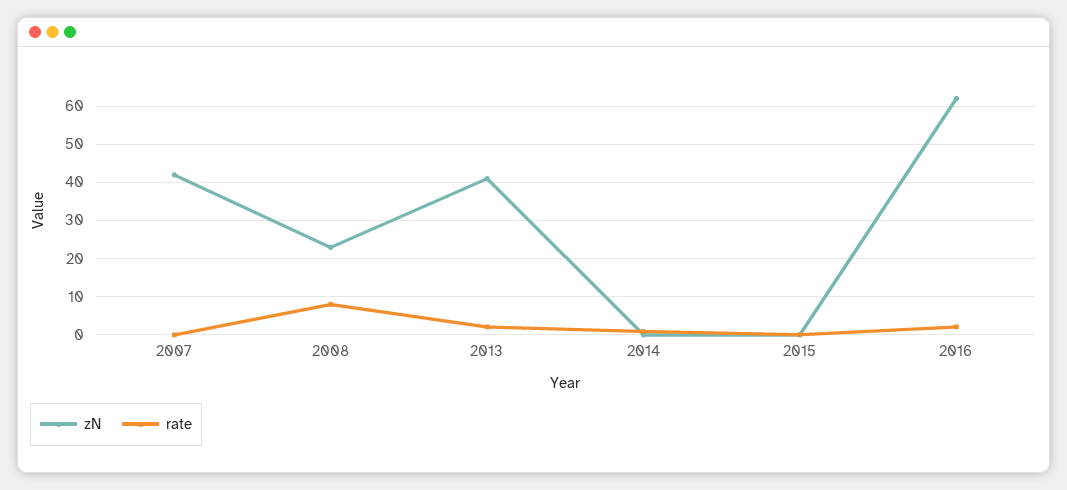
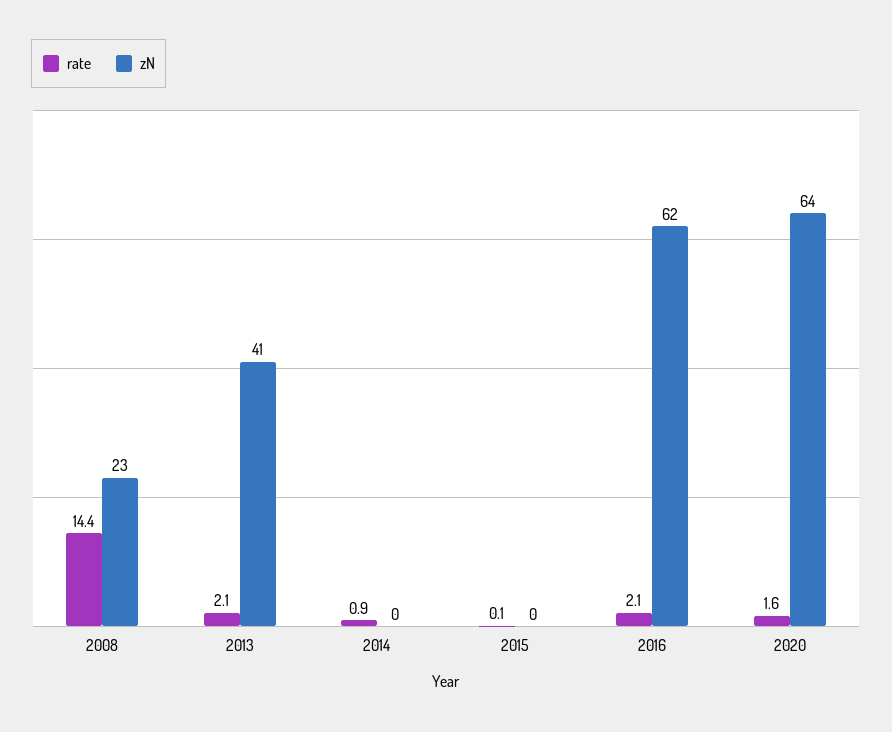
zN, 2007: 42 -> none
rate, 2007: 0 -> none
rate, 2008: 8 -> 14.4
rate, 2020: none -> 1.6
zN, 2020: none -> 64

